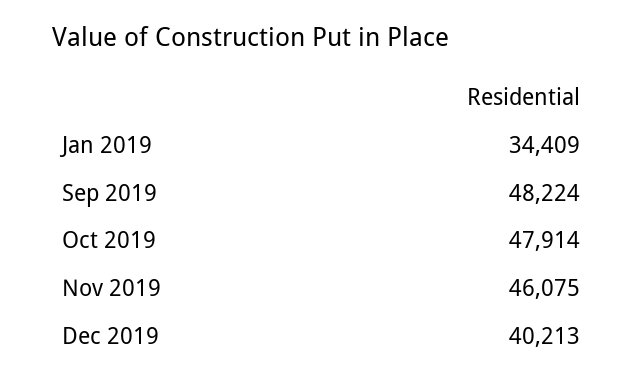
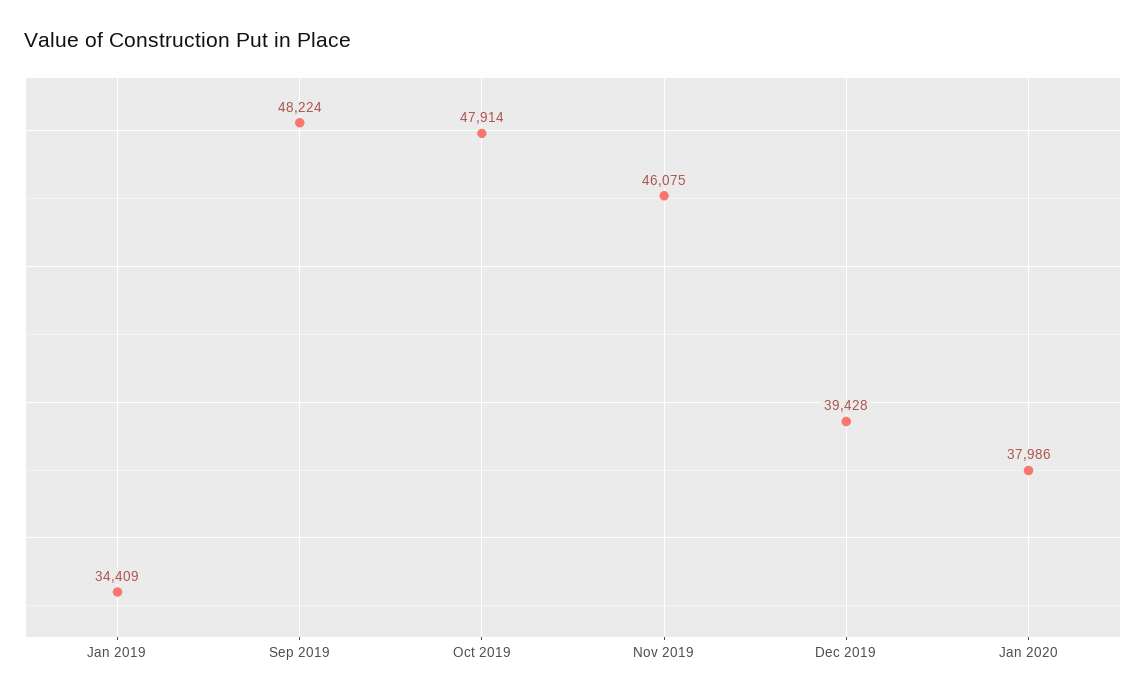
Dec 2019: 40213 -> 39428
Jan 2020: none -> 37986

